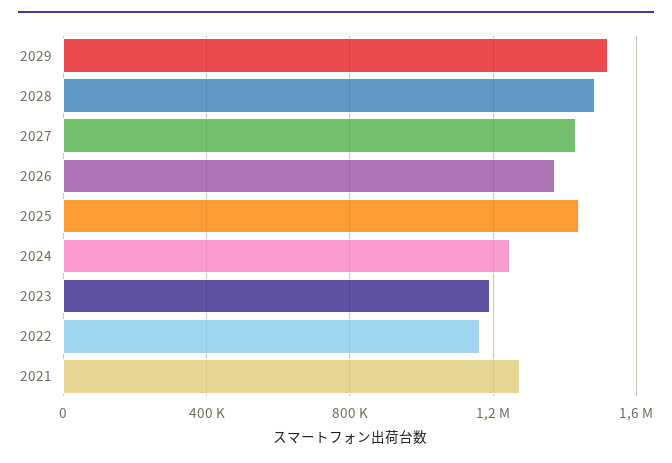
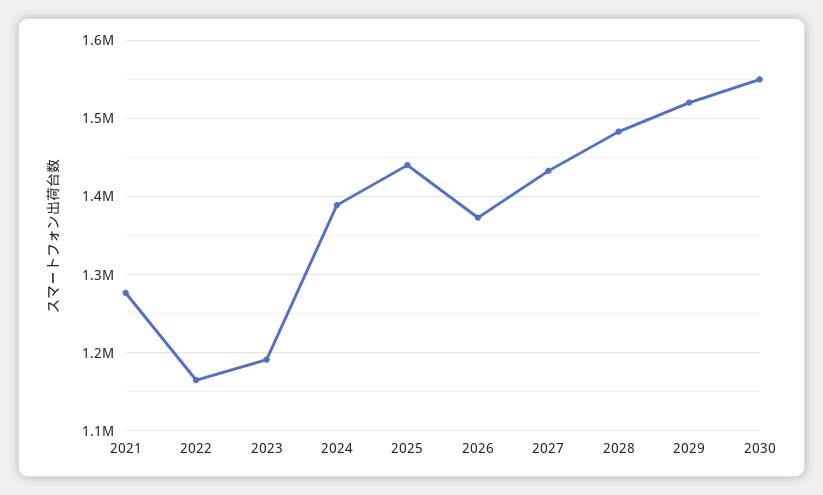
2024: 1250000 -> 1390000
2030: none -> 1550000

